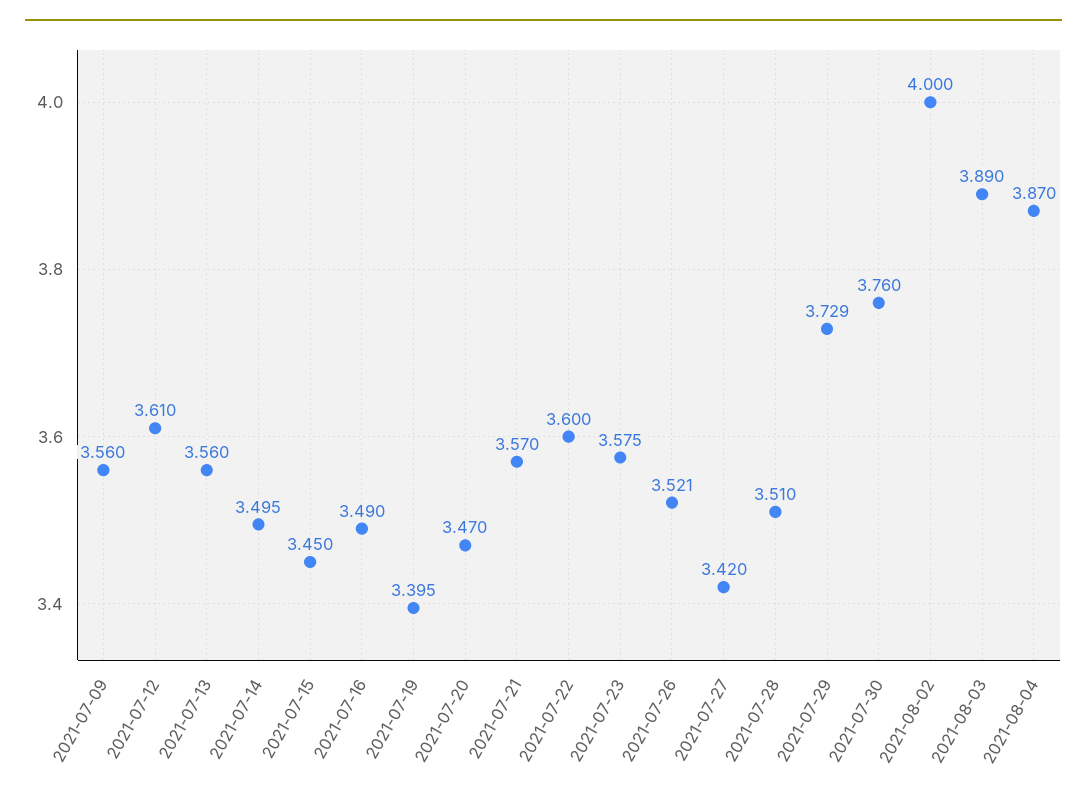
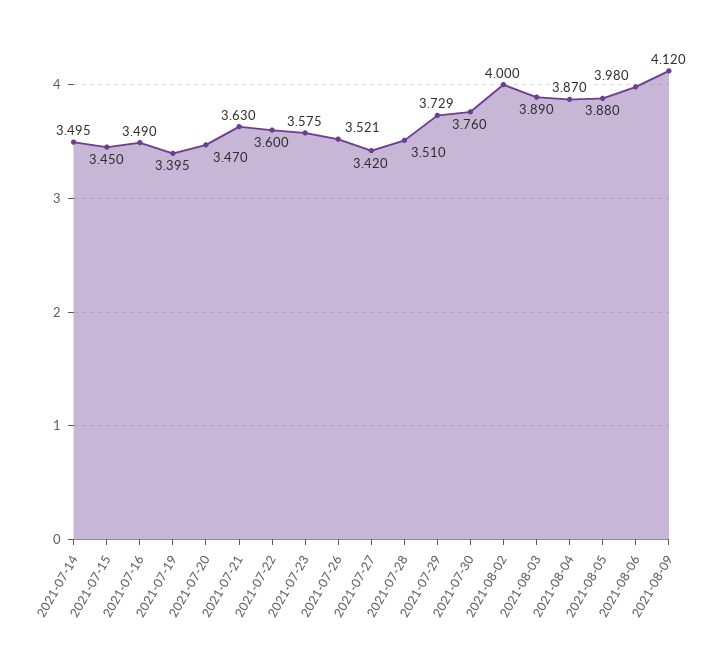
2021-07-09: 3.56 -> none
2021-07-12: 3.61 -> none
2021-07-13: 3.56 -> none
2021-07-21: 3.57 -> 3.63
2021-08-05: none -> 3.88
2021-08-06: none -> 3.98
2021-08-09: none -> 4.12

